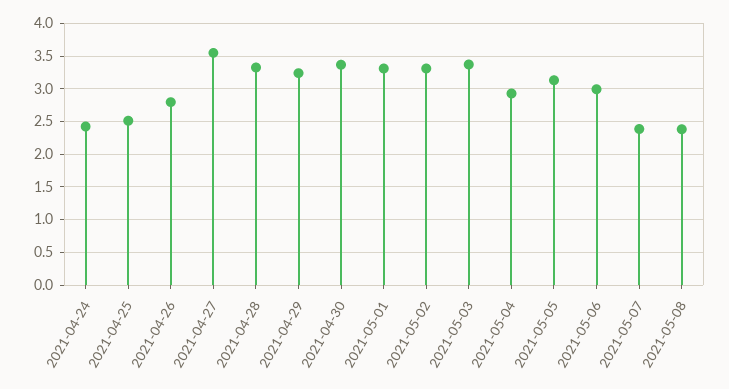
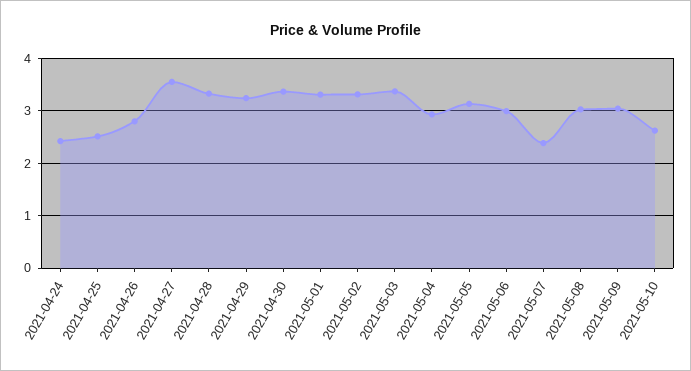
2021-05-08: 2.4 -> 3
2021-05-09: none -> 3
2021-05-10: none -> 2.6

